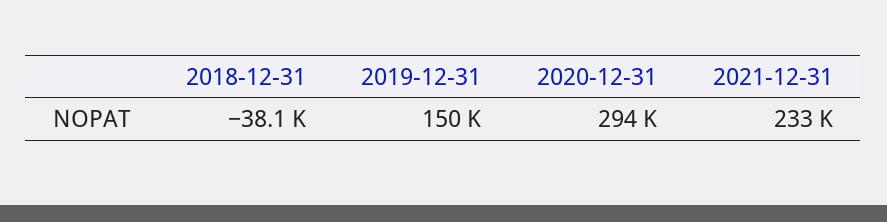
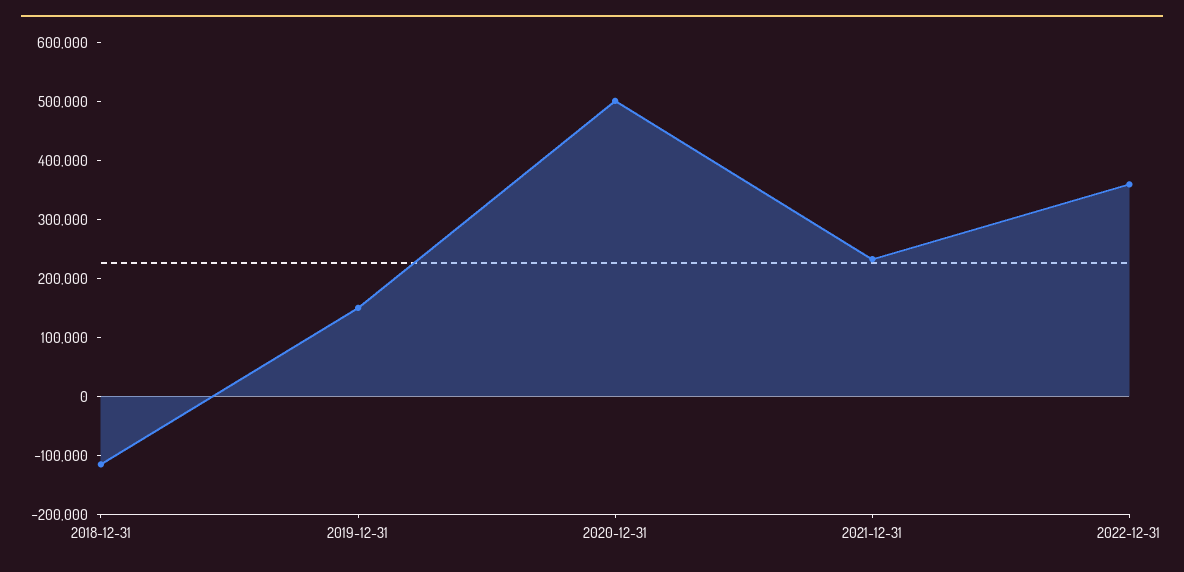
2018-12-31: -38100 -> -120000
2020-12-31: 294000 -> 500000
2022-12-31: none -> 360000

